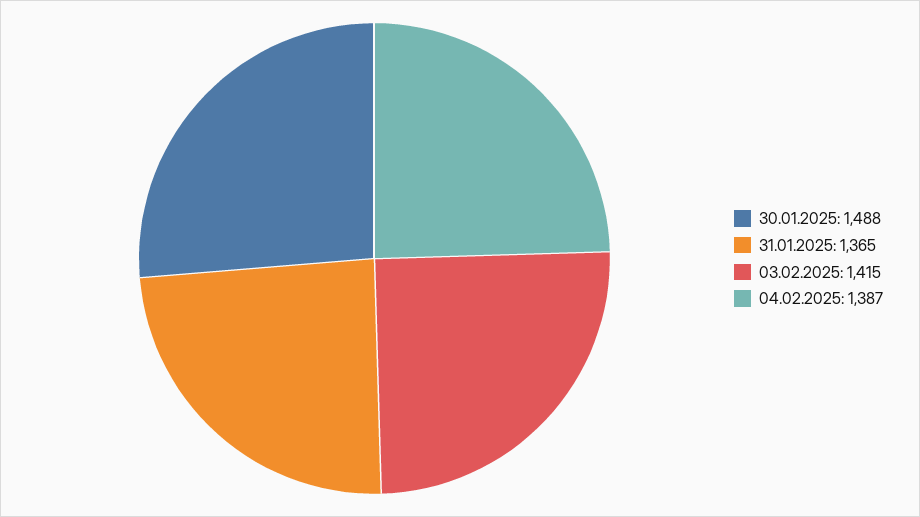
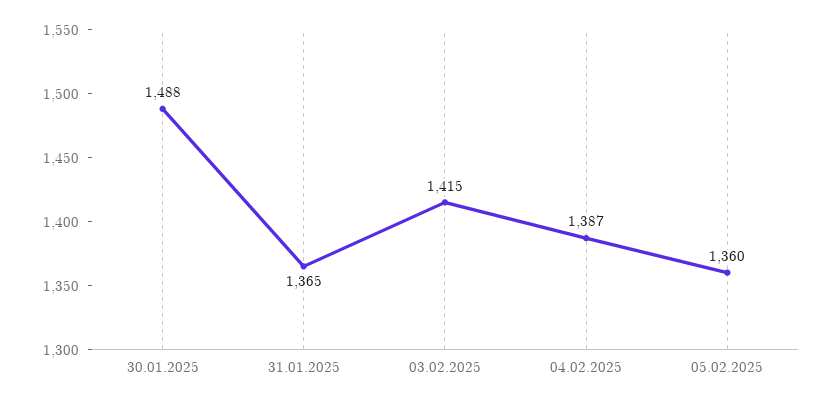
05.02.2025: none -> 1360

